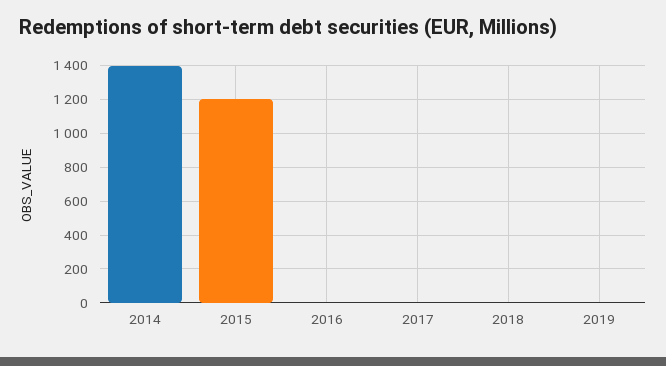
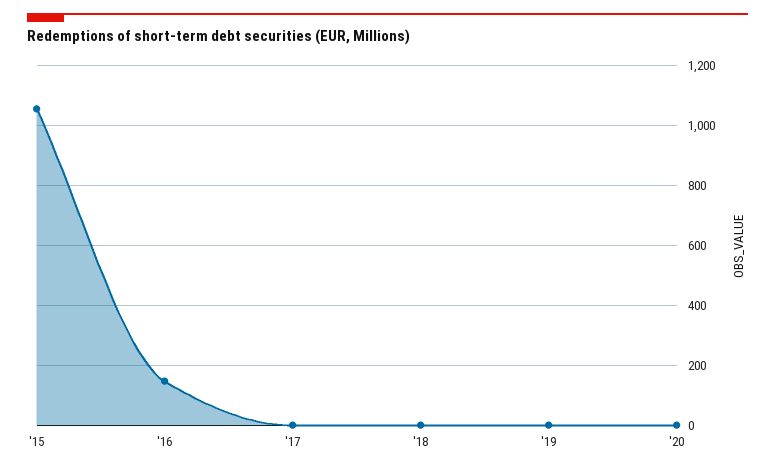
2014: 1400 -> none
2015: 1200 -> 1050
2016: 0 -> 150
'20: none -> 0

